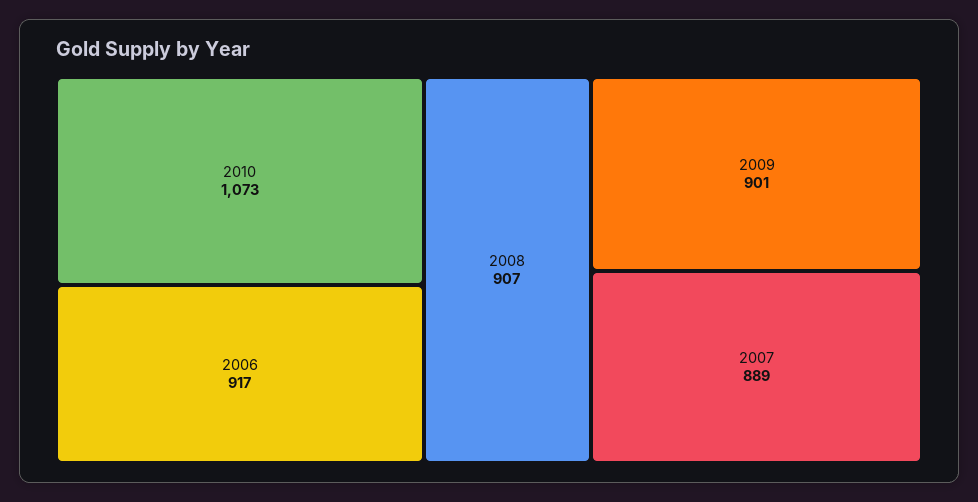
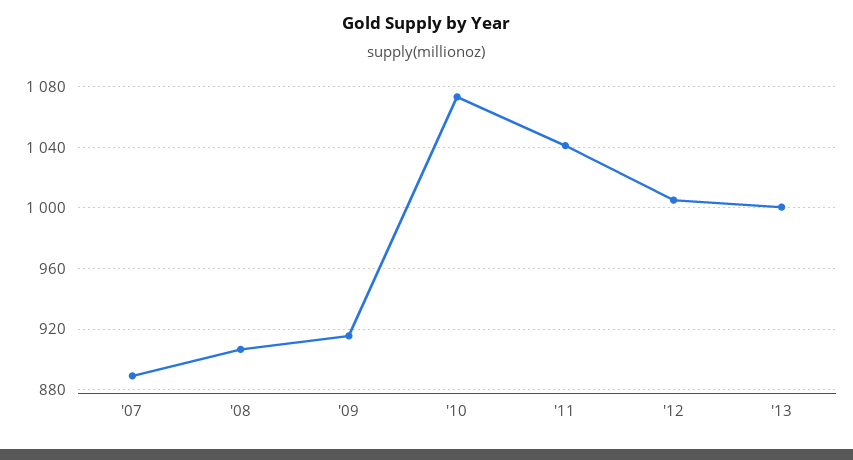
2006: 917 -> none
2009: 901 -> 915
'11: none -> 1040
'12: none -> 1005
'13: none -> 1000

